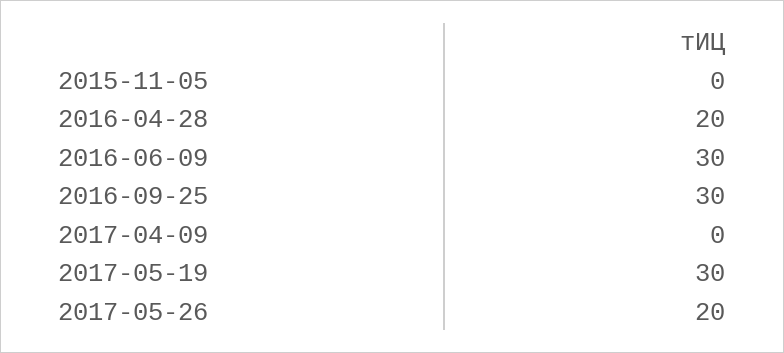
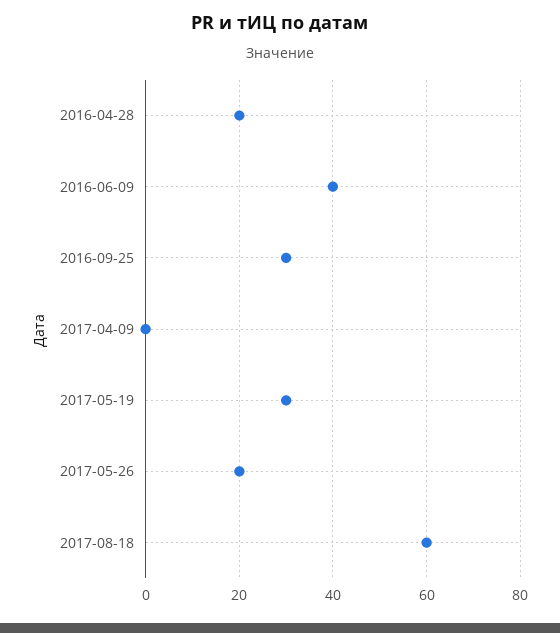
2015-11-05: 0 -> none
2016-06-09: 30 -> 40
2017-08-18: none -> 60

